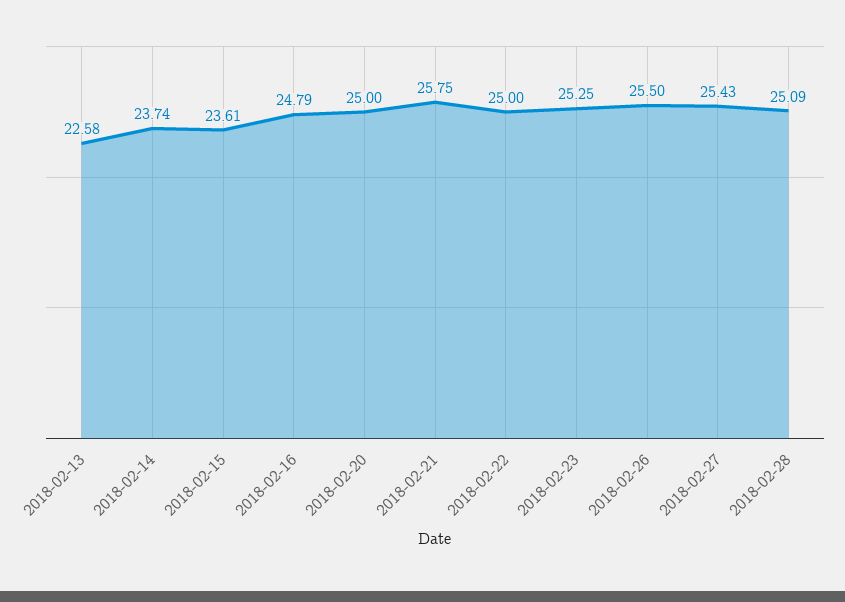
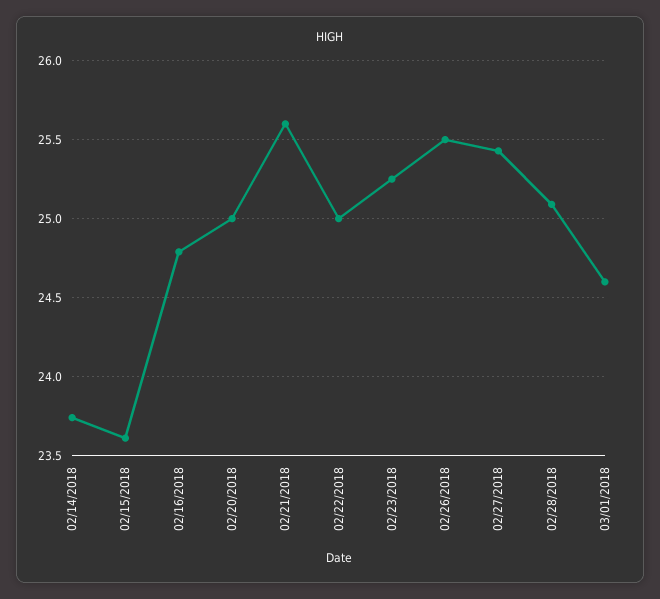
2018-02-13: 22.58 -> none
2018-02-21: 25.75 -> 25.6
03/01/2018: none -> 24.6

